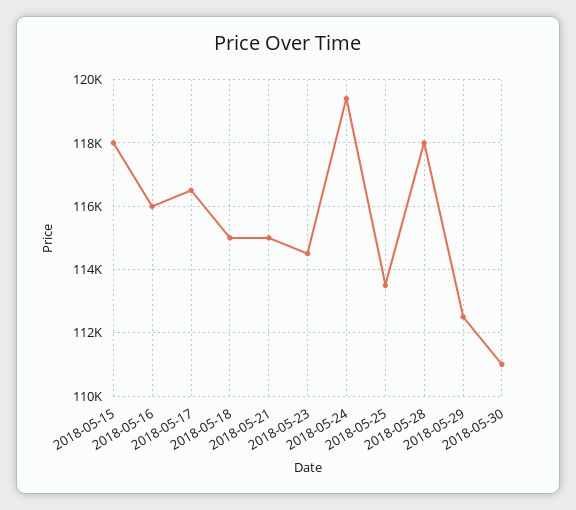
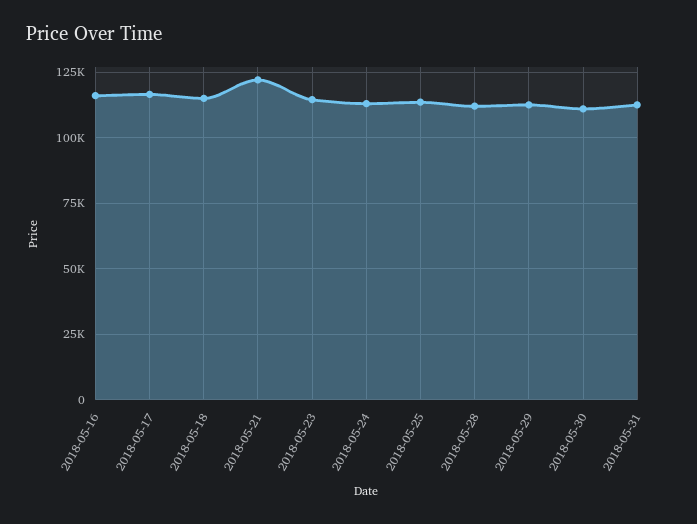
2018-05-15: 118000 -> none
2018-05-21: 115000 -> 122500
2018-05-24: 119400 -> 112500
2018-05-28: 118000 -> 112500
2018-05-31: none -> 112500

